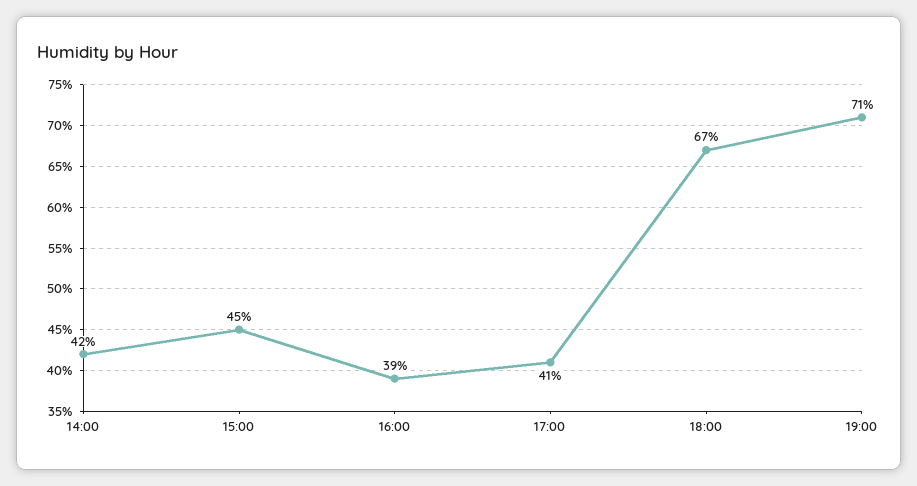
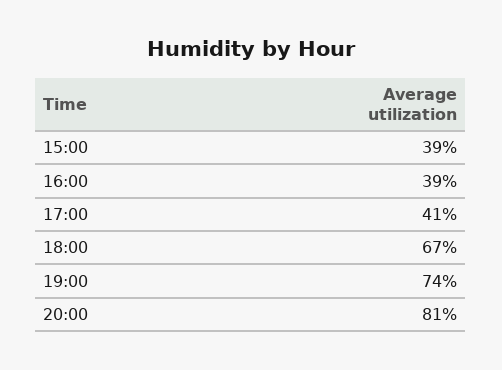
14:00: 42 -> none
15:00: 45 -> 39
19:00: 71 -> 74
20:00: none -> 81

